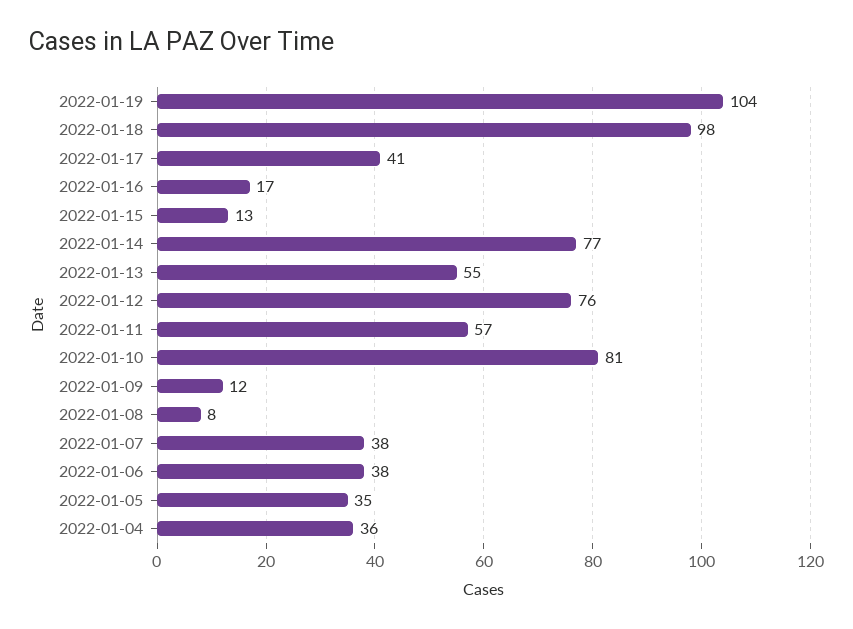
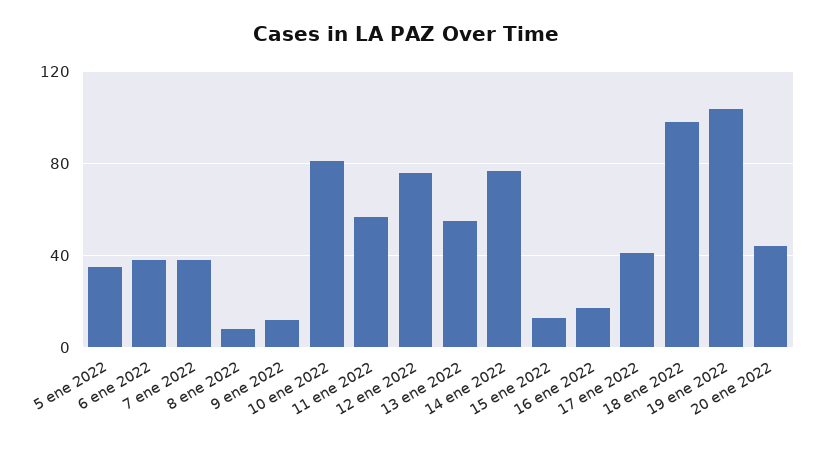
2022-01-04: 36 -> none
20 ene 2022: none -> 45

